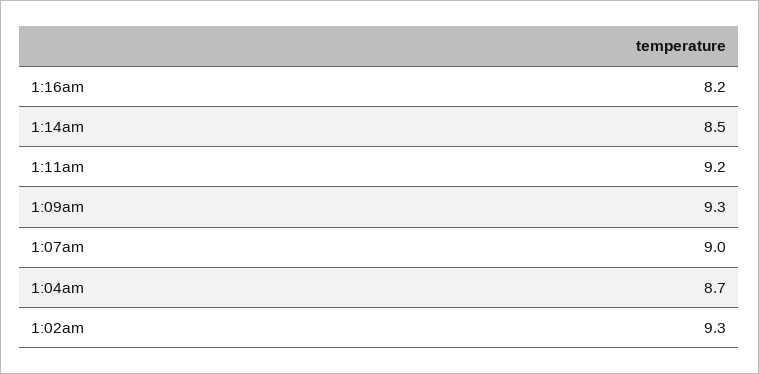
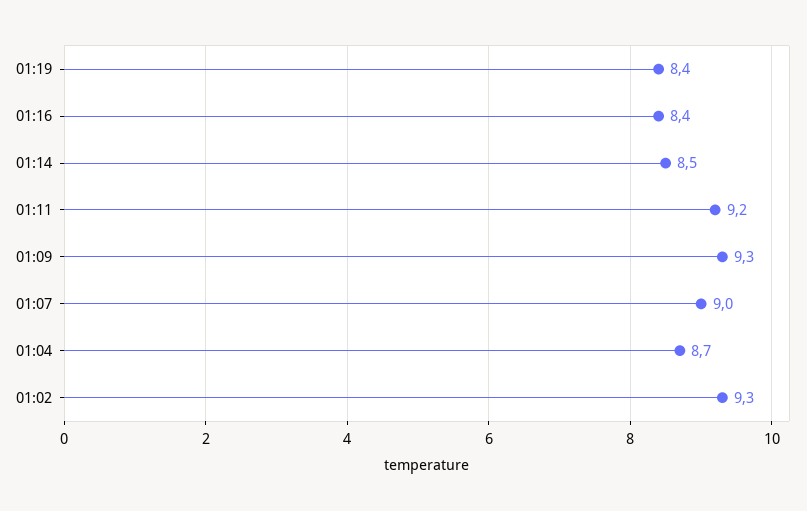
1:16am: 8.2 -> 8.4
01:19: none -> 8.4

